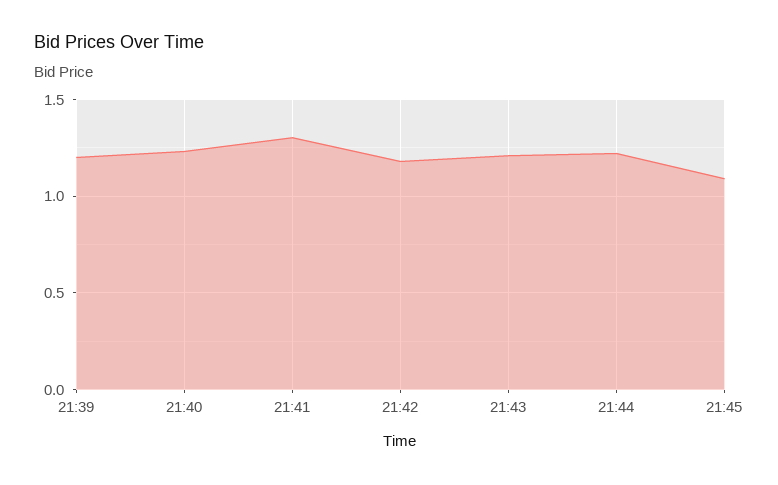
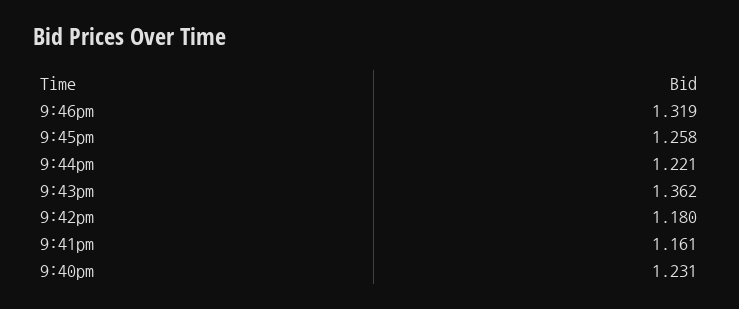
21:39: 1.2 -> none
21:41: 1.3 -> 1.161
21:43: 1.2 -> 1.362
21:45: 1.1 -> 1.258
9:46pm: none -> 1.319

